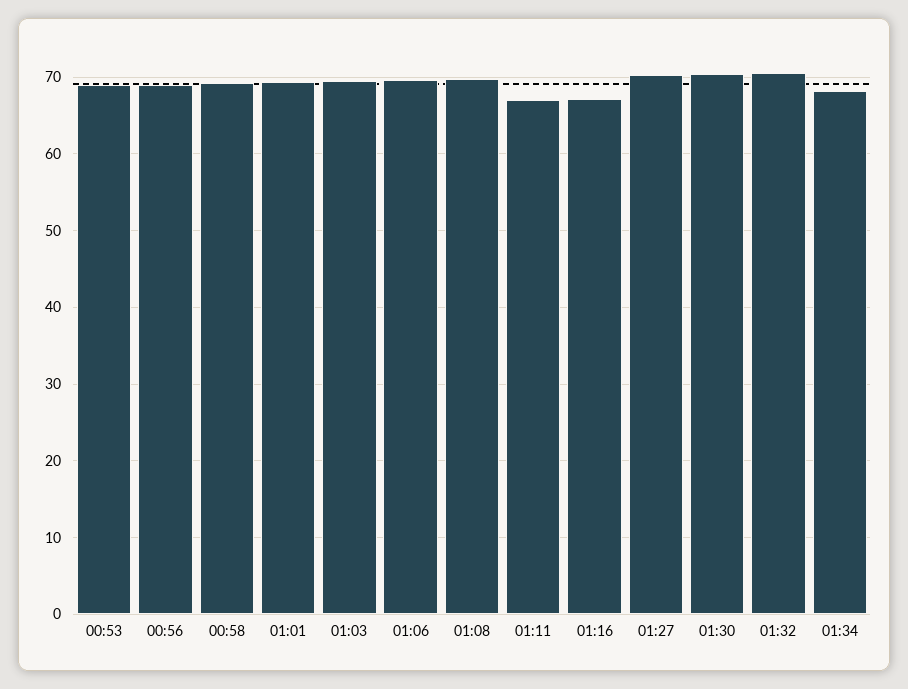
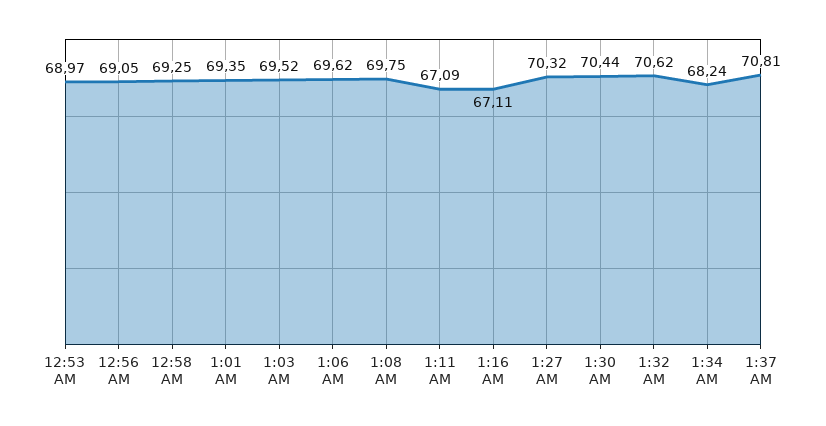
1:37 AM: none -> 70.81

